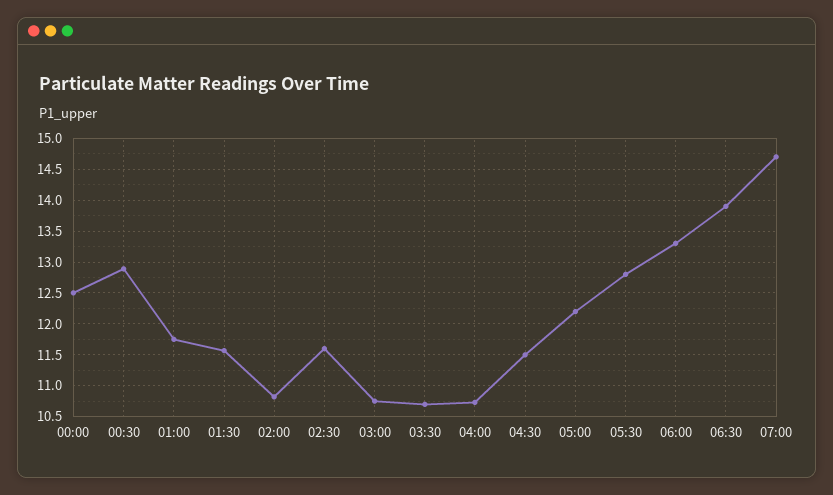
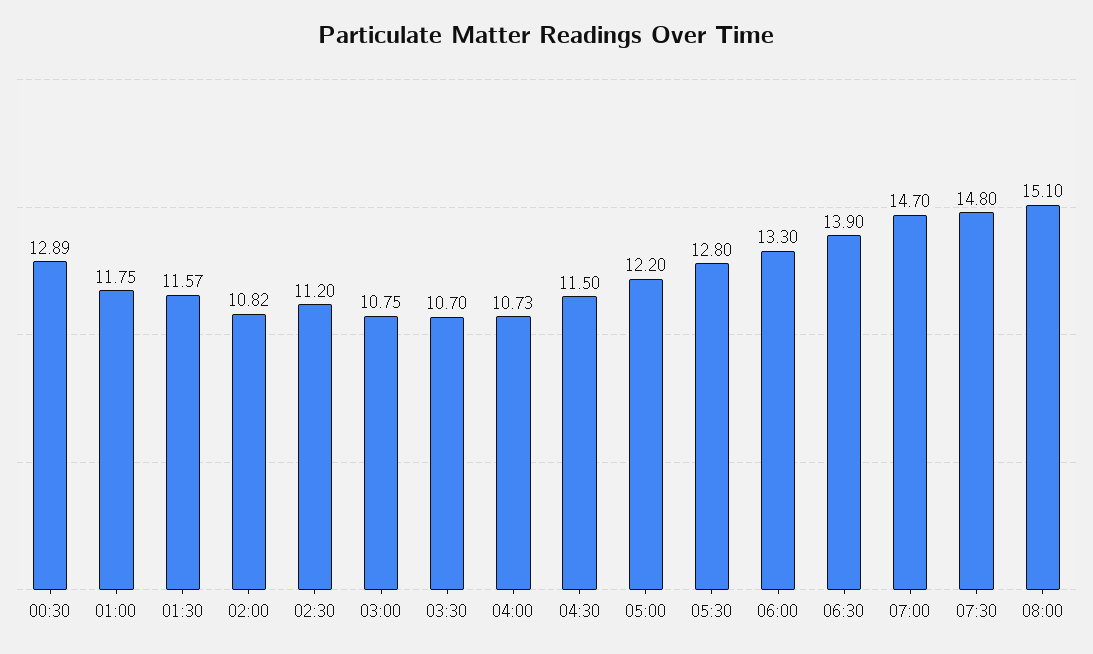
00:00: 12.5 -> none
02:30: 11.6 -> 11.2
07:30: none -> 14.8
08:00: none -> 15.1

